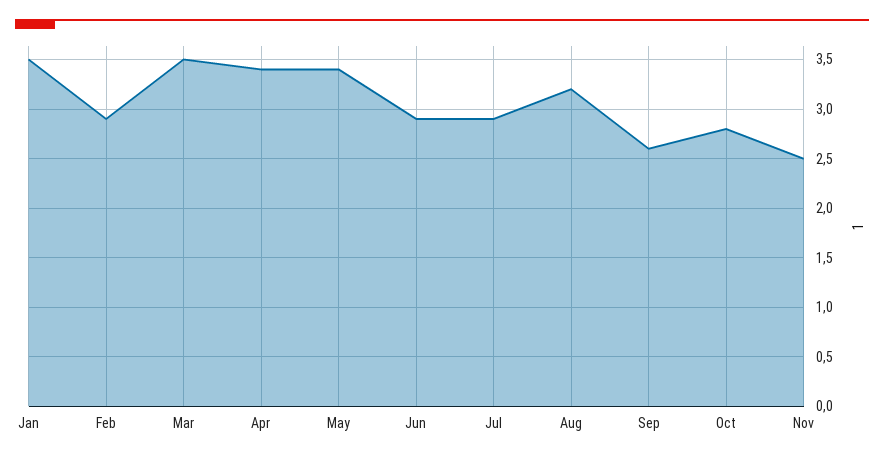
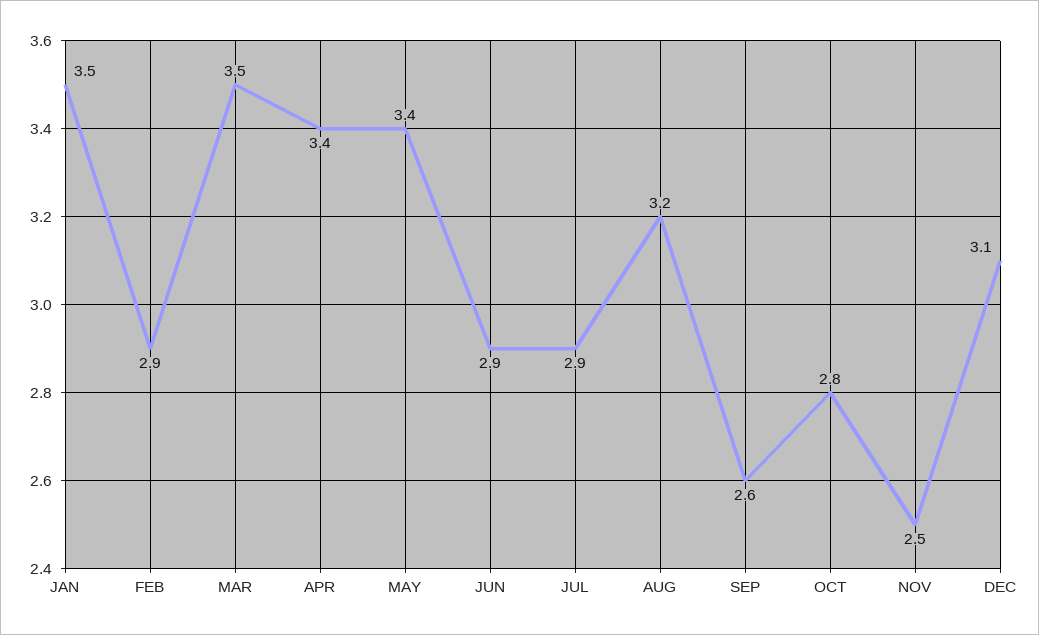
DEC: none -> 3.1

